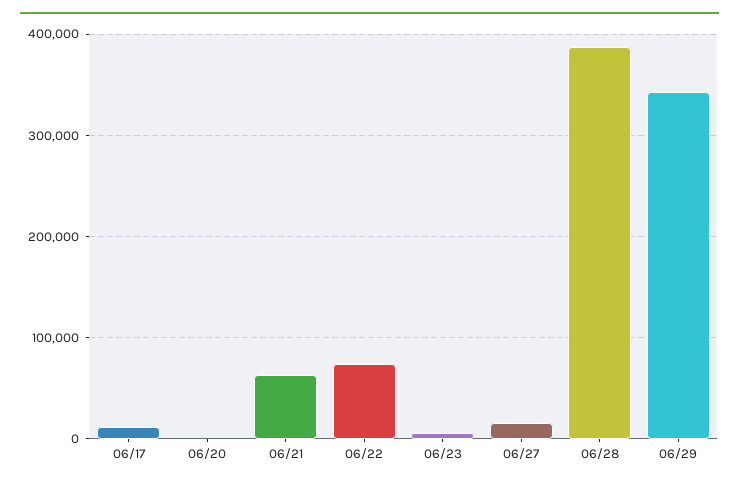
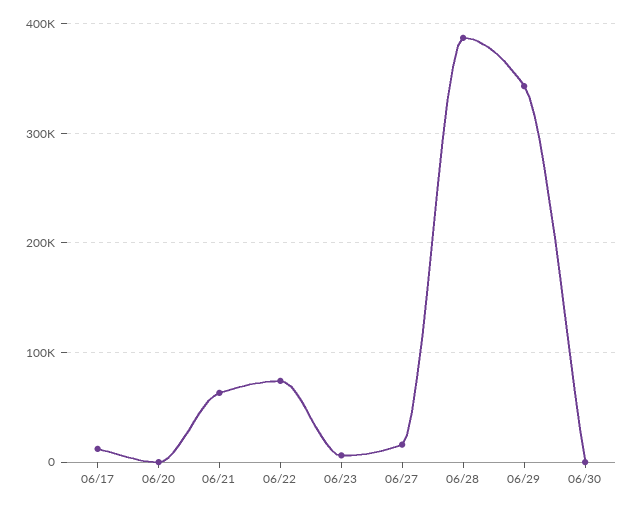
06/30: none -> 0

